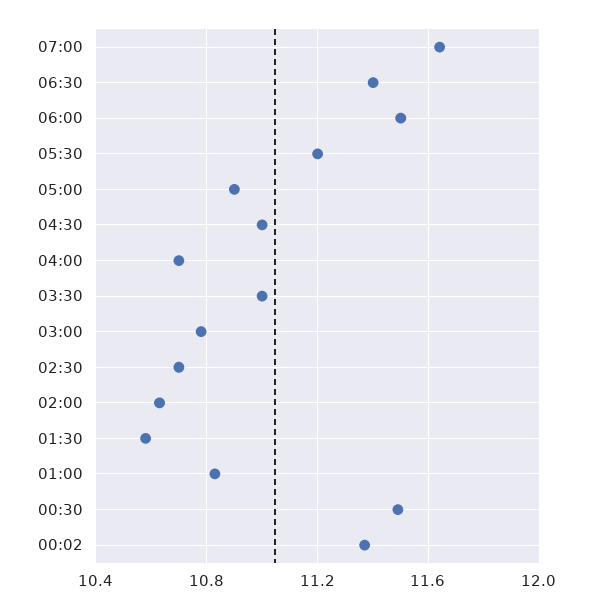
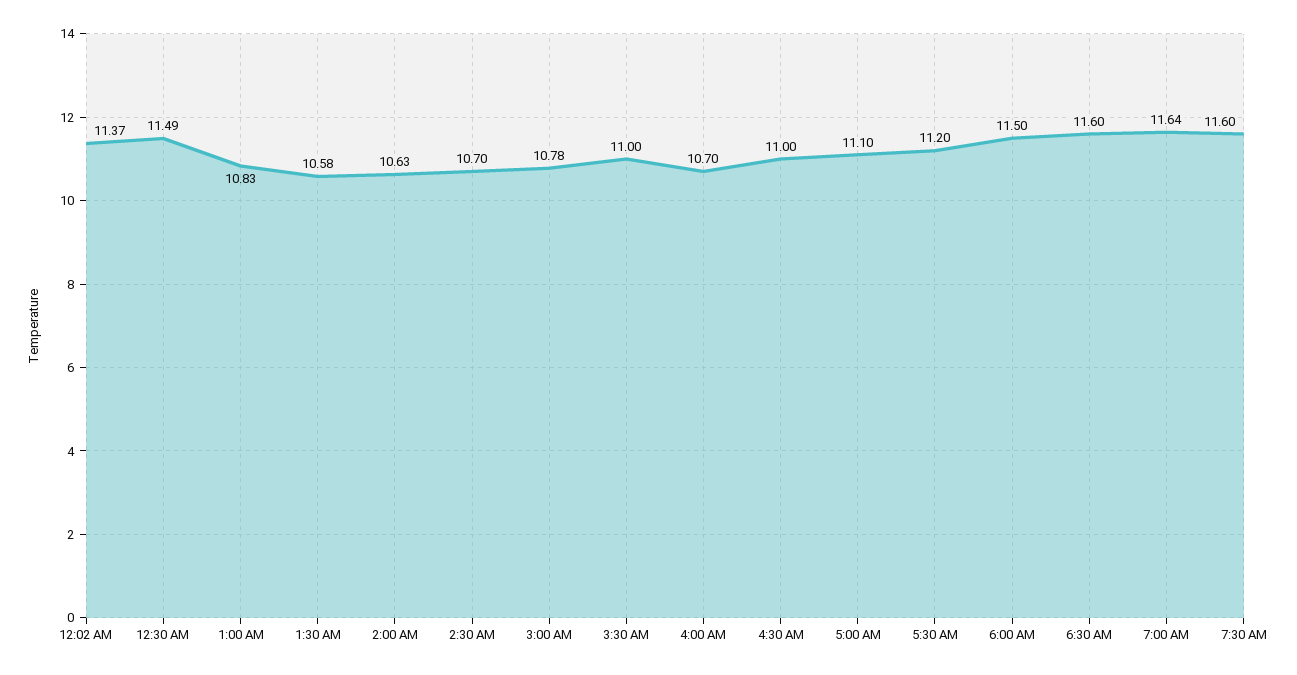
06:30: 11.4 -> 11.6
05:00: 10.9 -> 11.1
7:30 AM: none -> 11.6

